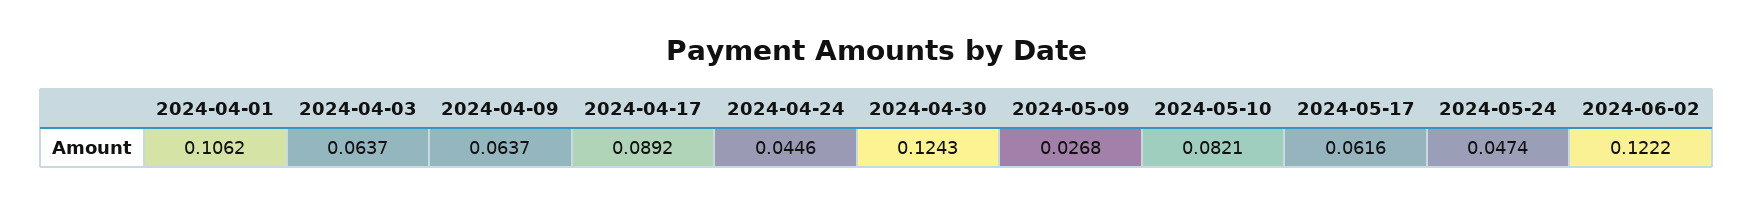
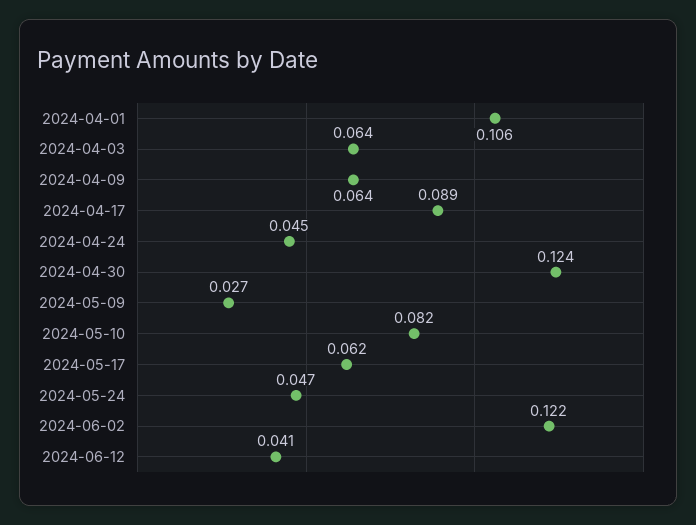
2024-06-12: none -> 0.041

